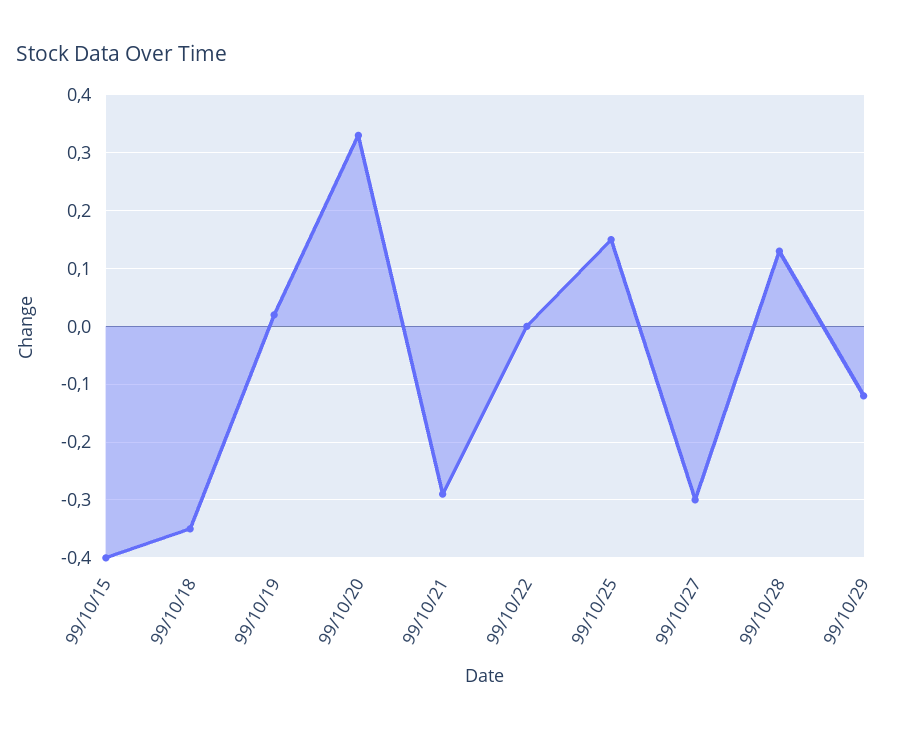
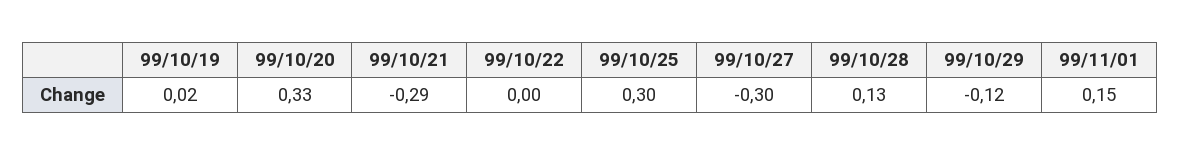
99/10/15: -0.4 -> none
99/10/18: -0.35 -> none
99/10/25: 0.15 -> 0.3
99/11/01: none -> 0.15

